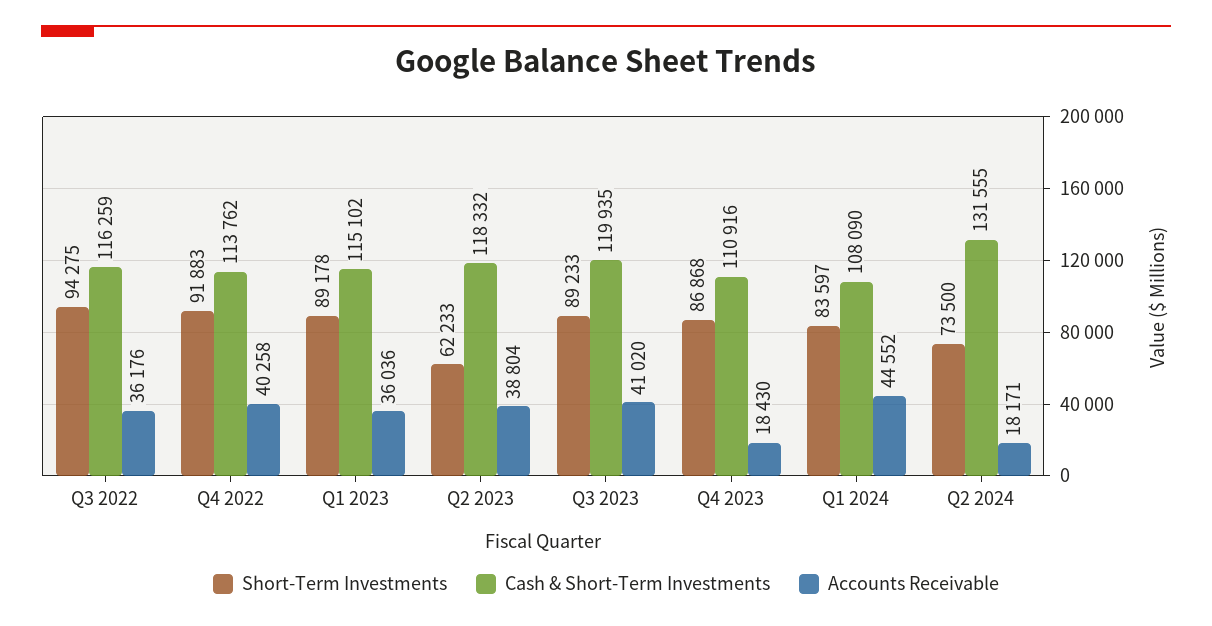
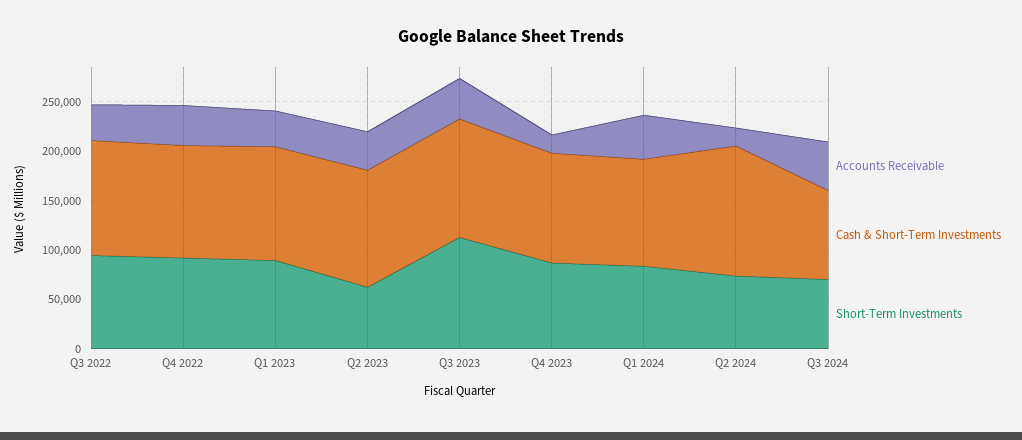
Short-Term Investments, Q3 2023: 89233 -> 110000
Accounts Receivable, Q3 2024: none -> 50000
Cash & Short-Term Investments, Q3 2024: none -> 90000
Short-Term Investments, Q3 2024: none -> 70000

